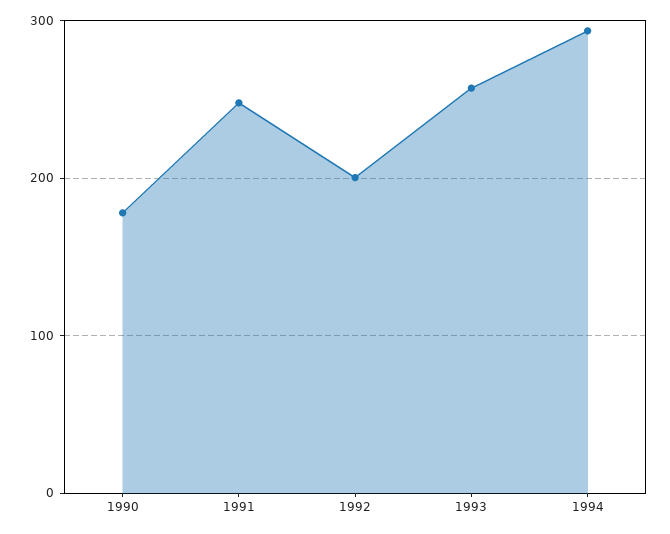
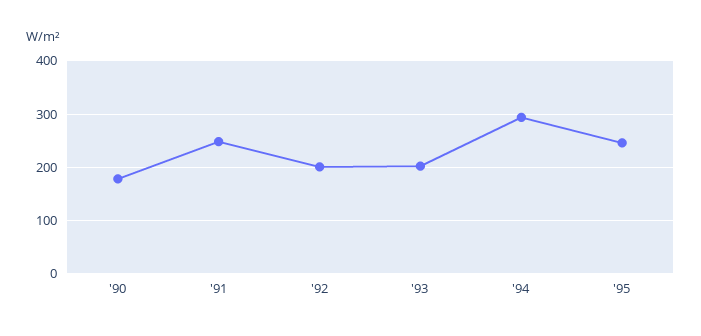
1993: 260 -> 200
'95: none -> 240

